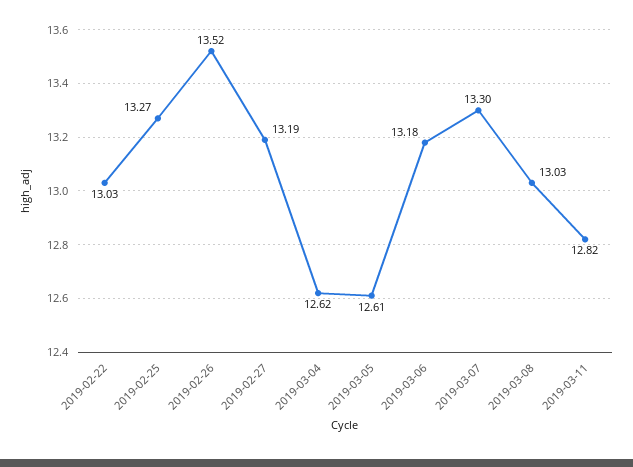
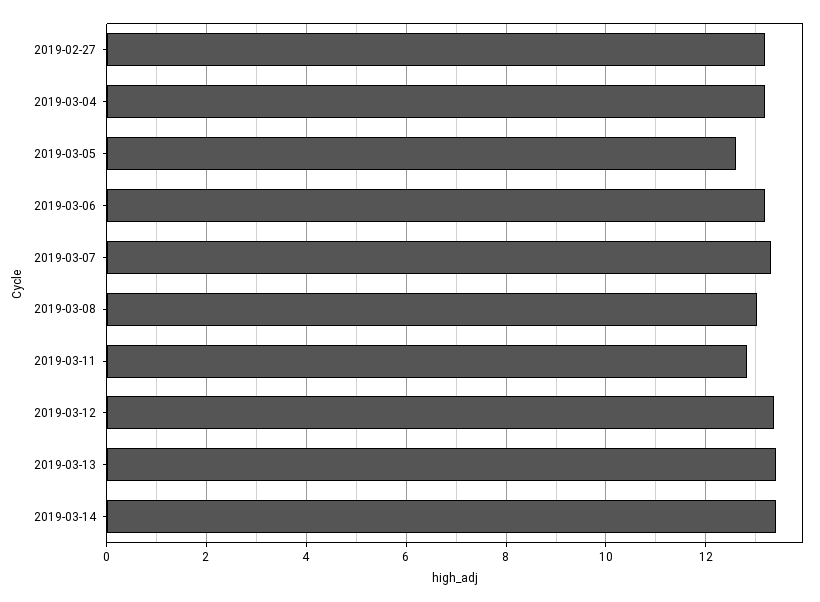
2019-02-22: 13.03 -> none
2019-02-25: 13.27 -> none
2019-02-26: 13.52 -> none
2019-03-04: 12.62 -> 13.2
2019-03-12: none -> 13.4
2019-03-13: none -> 13.4
2019-03-14: none -> 13.4

